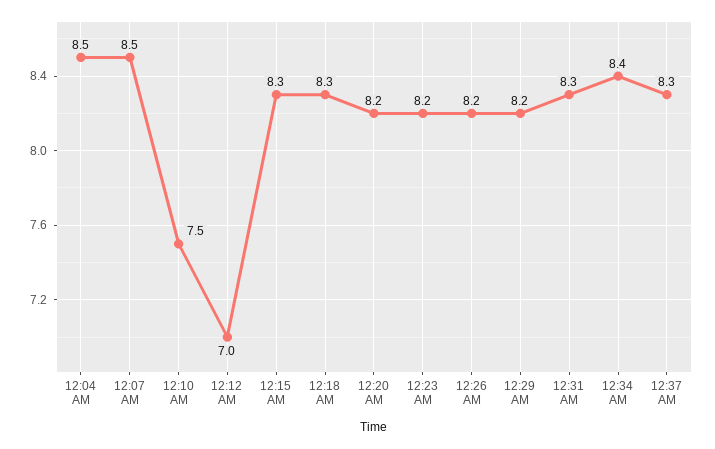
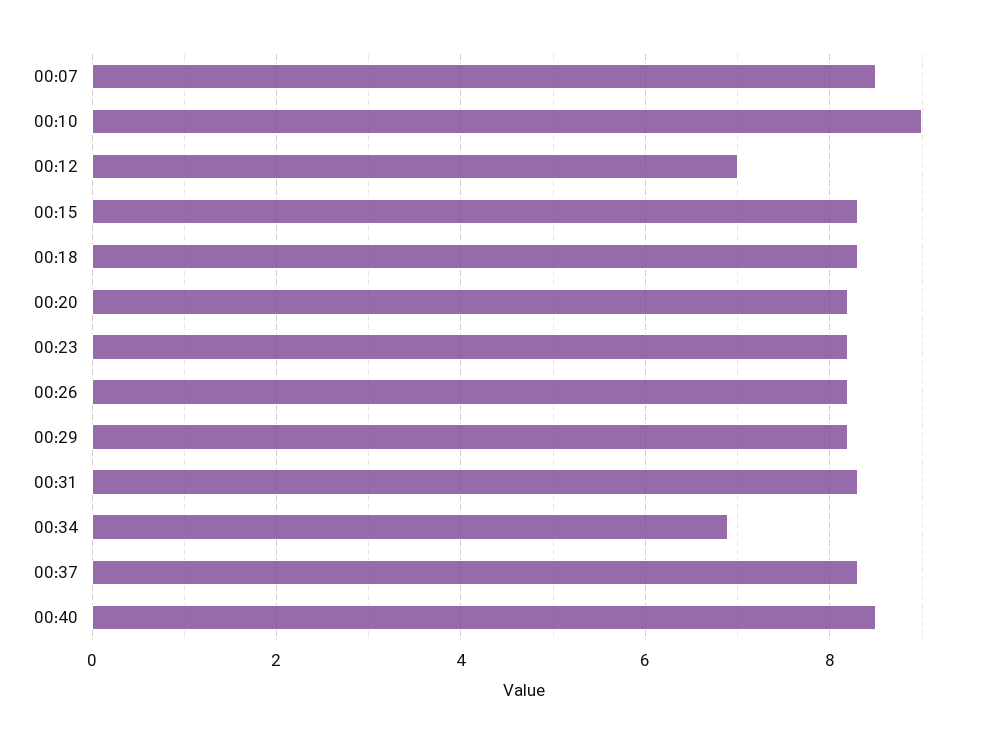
12:04 AM: 8.5 -> none
12:10 AM: 7.5 -> 9
12:34 AM: 8.4 -> 7
00:40: none -> 8.5

